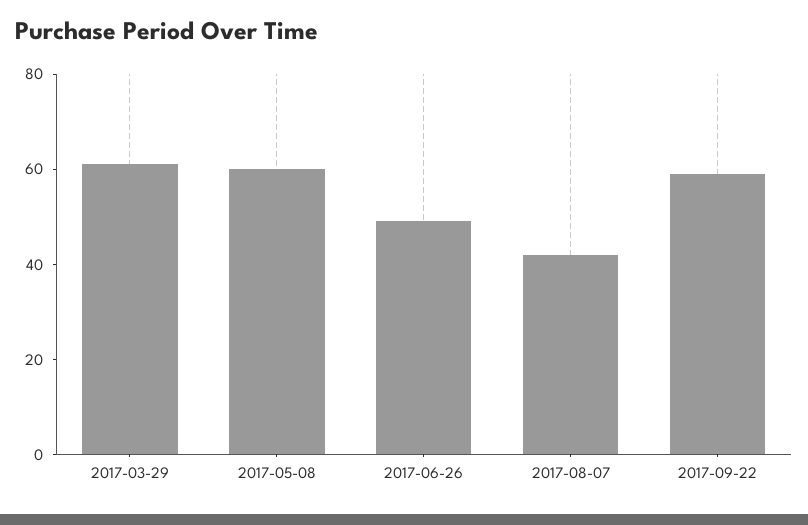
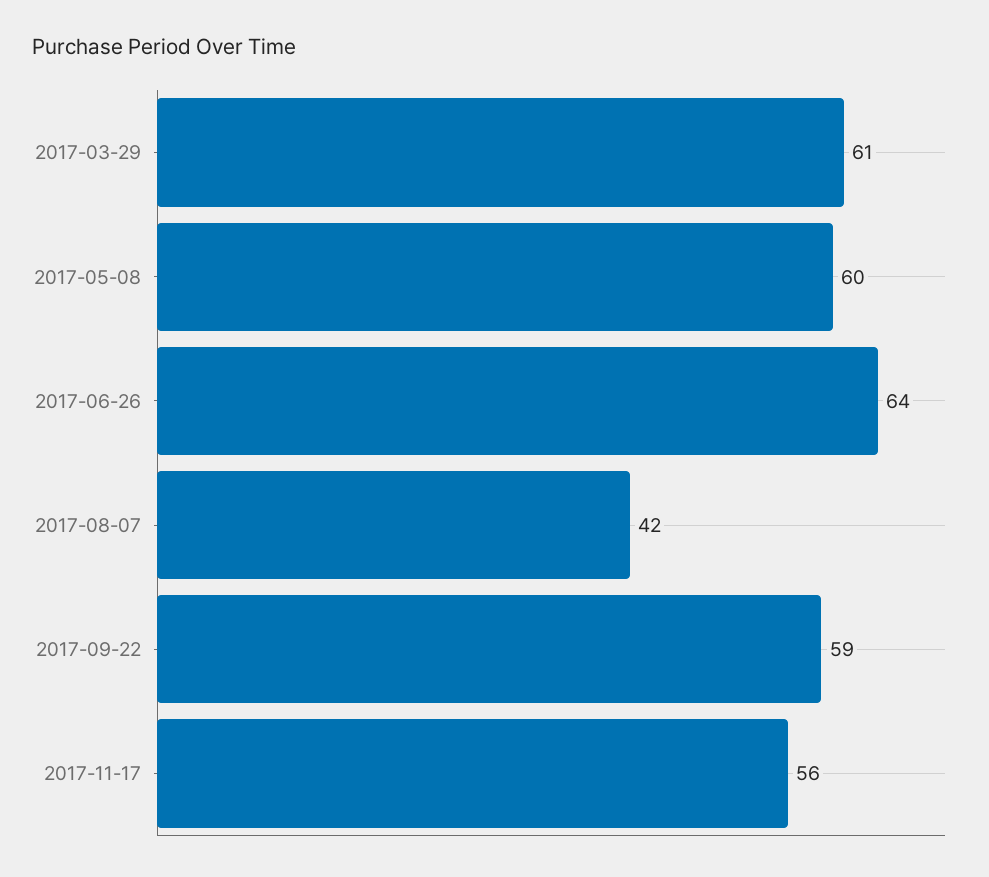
2017-06-26: 50 -> 64
2017-11-17: none -> 56

